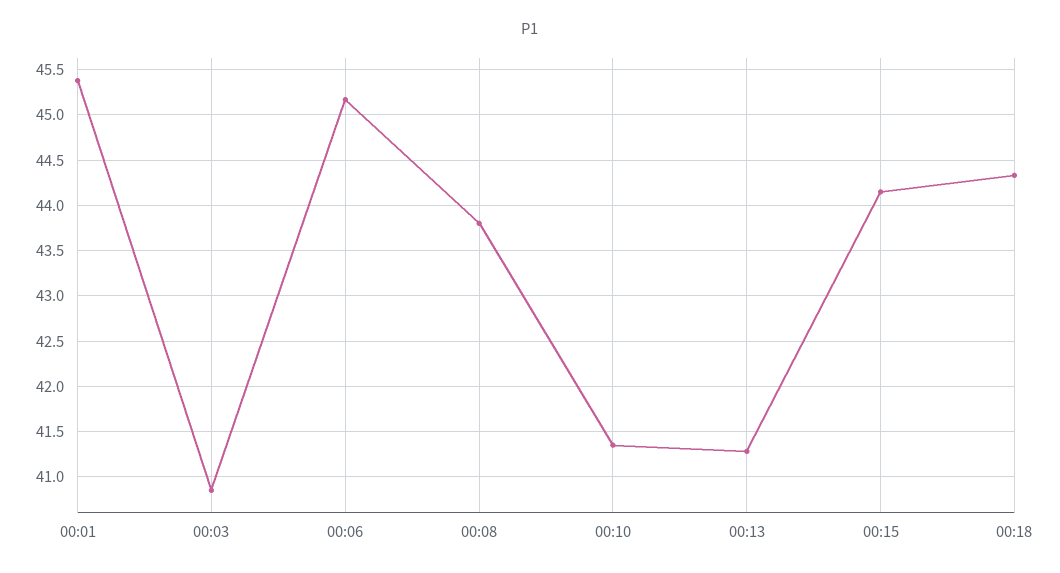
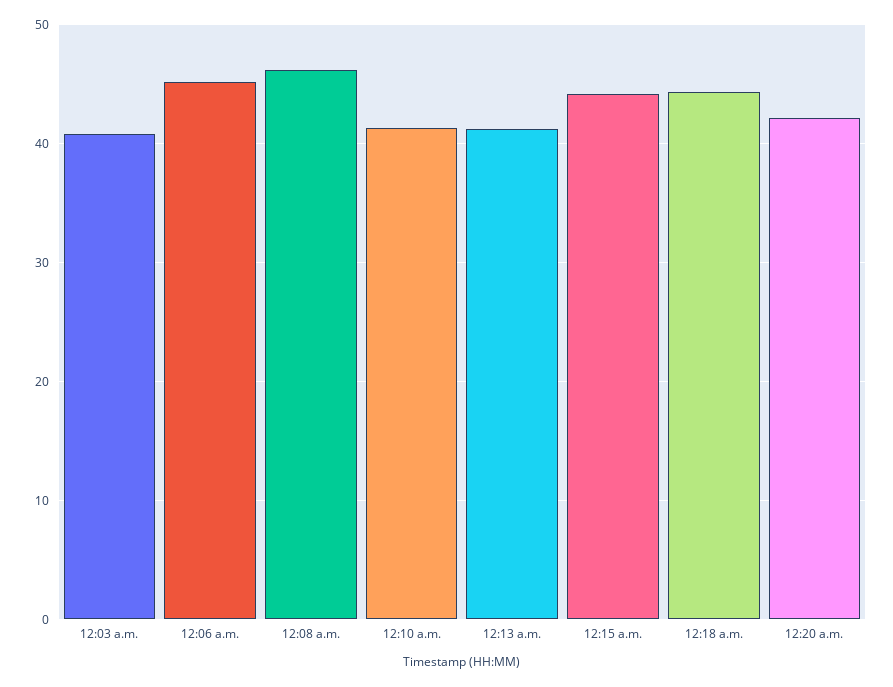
00:01: 45.4 -> none
00:08: 43.8 -> 46
12:20 a.m.: none -> 42

